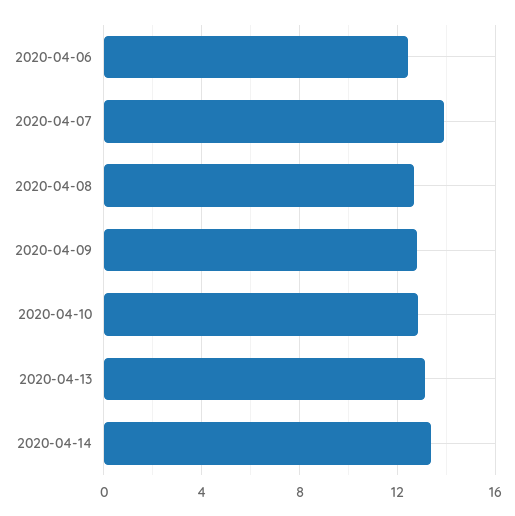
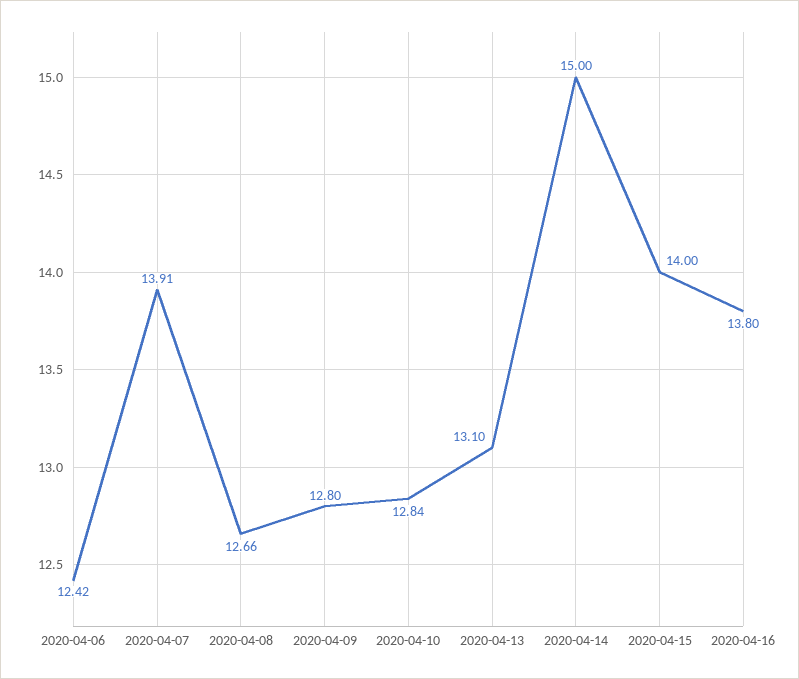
2020-04-14: 13.5 -> 15
2020-04-15: none -> 14
2020-04-16: none -> 13.8

